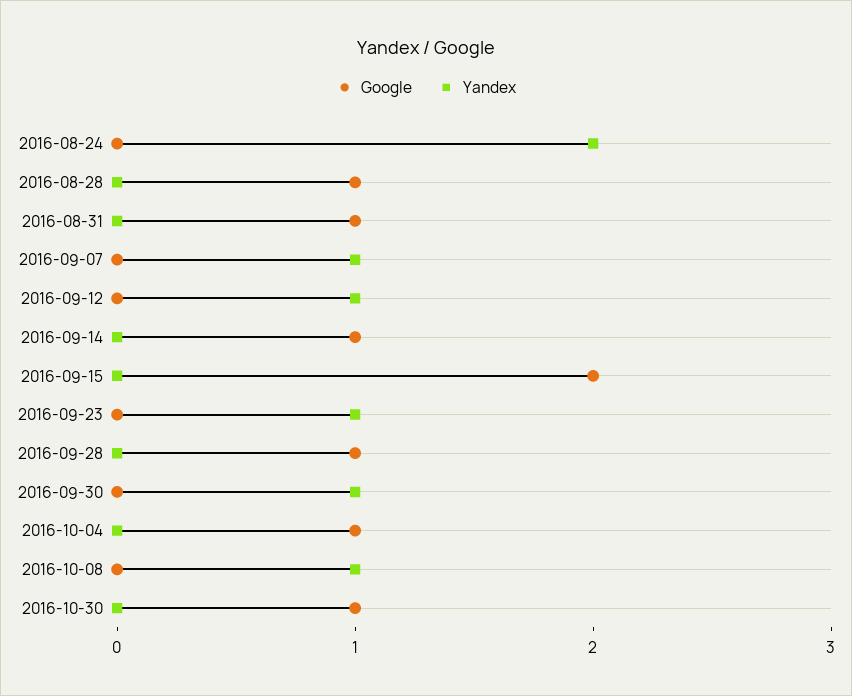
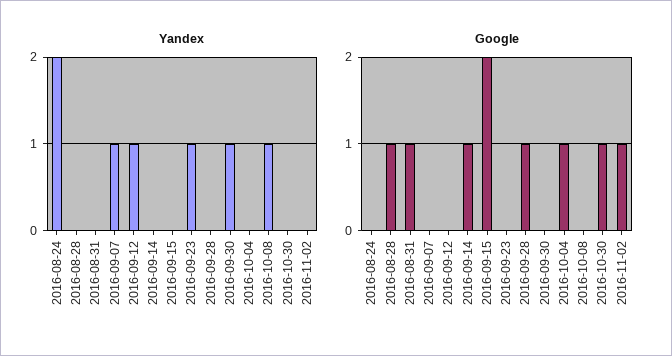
Yandex, 2016-11-02: none -> 0
Google, 2016-11-02: none -> 1

